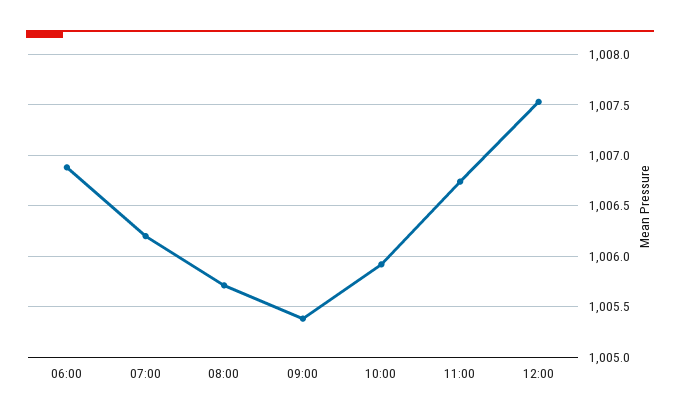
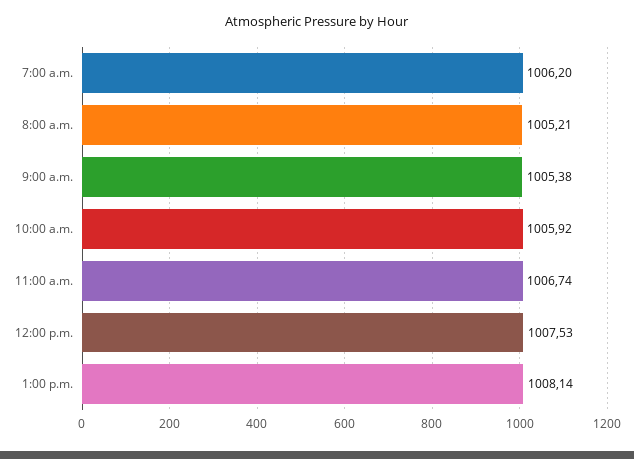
06:00: 1006.9 -> none
08:00: 1005.7 -> 1005.21
1:00 p.m.: none -> 1008.14

